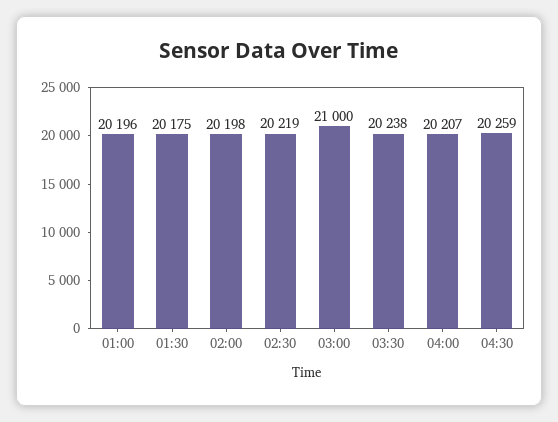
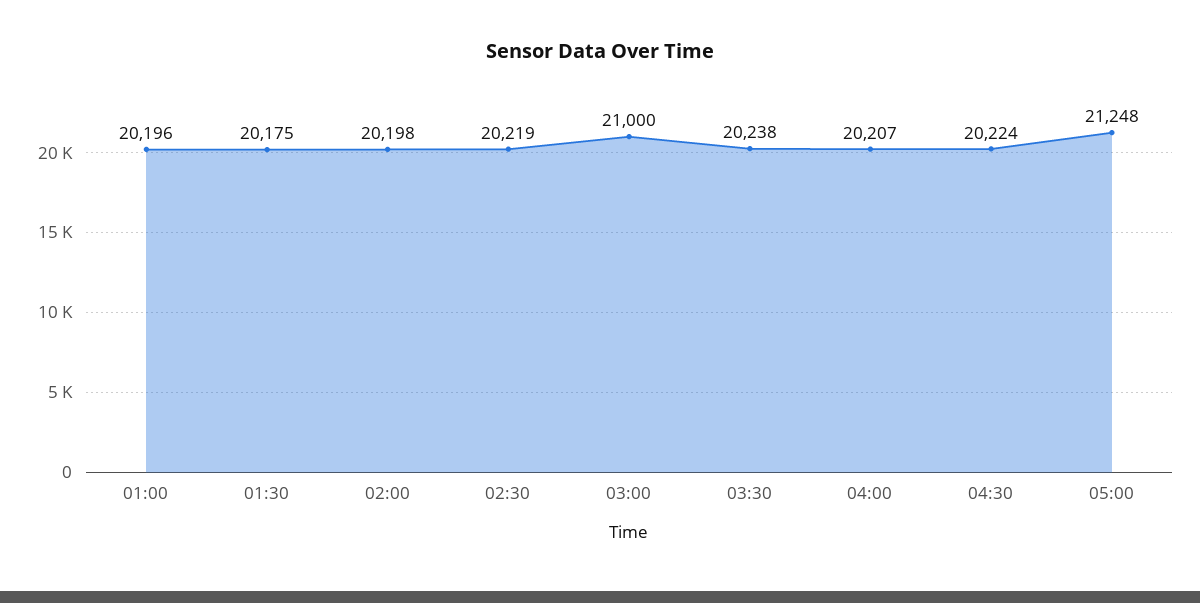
04:30: 20259 -> 20224
05:00: none -> 21248

